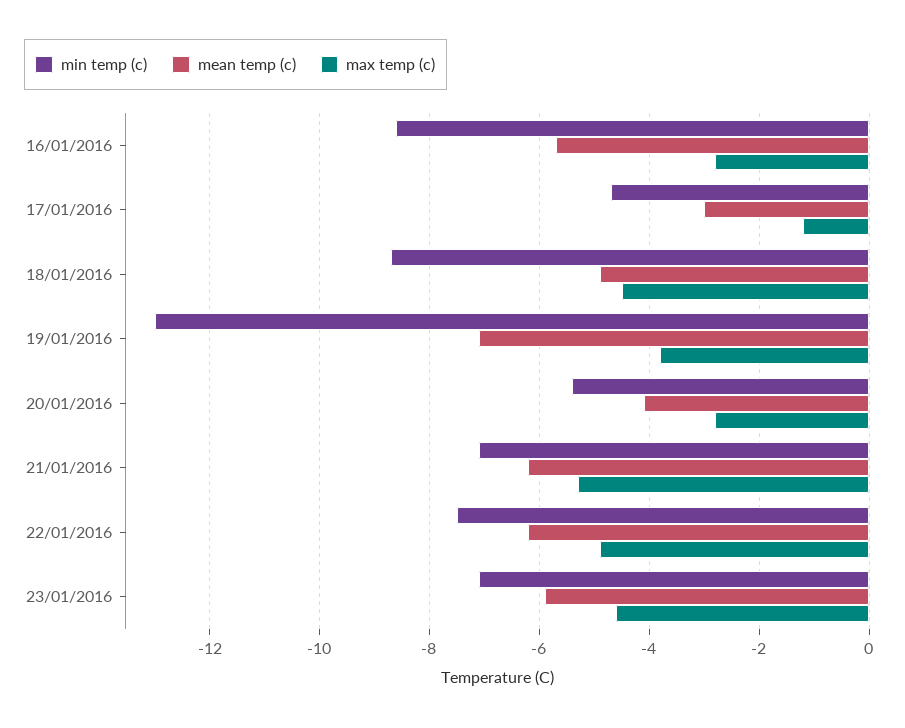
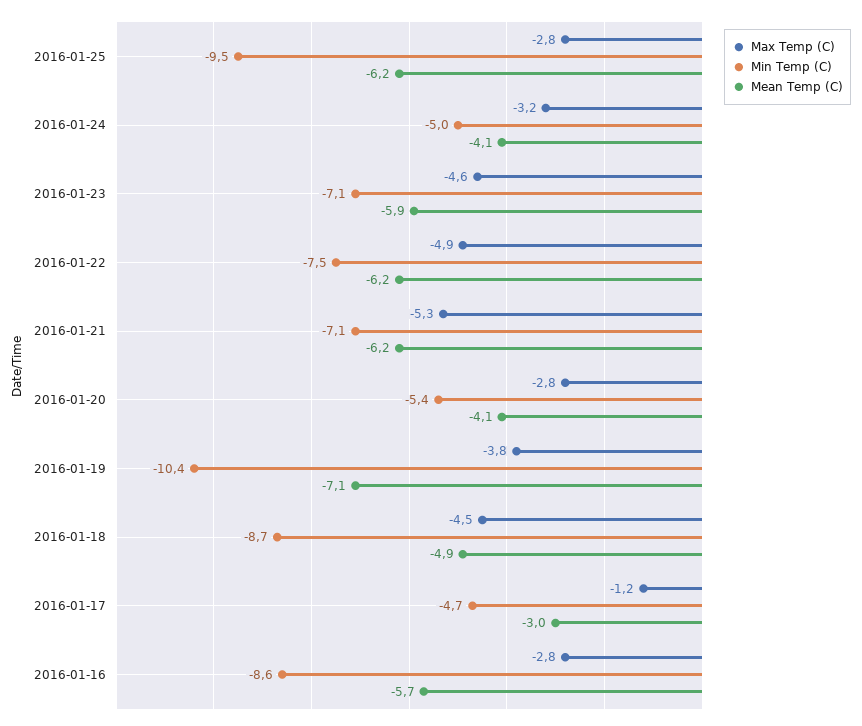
min temp (c), 19/01/2016: -13 -> -10.4
max temp (c), 2016-01-25: none -> -2.8
min temp (c), 2016-01-25: none -> -9.5
mean temp (c), 2016-01-25: none -> -6.2
max temp (c), 2016-01-24: none -> -3.2
min temp (c), 2016-01-24: none -> -5
mean temp (c), 2016-01-24: none -> -4.1

